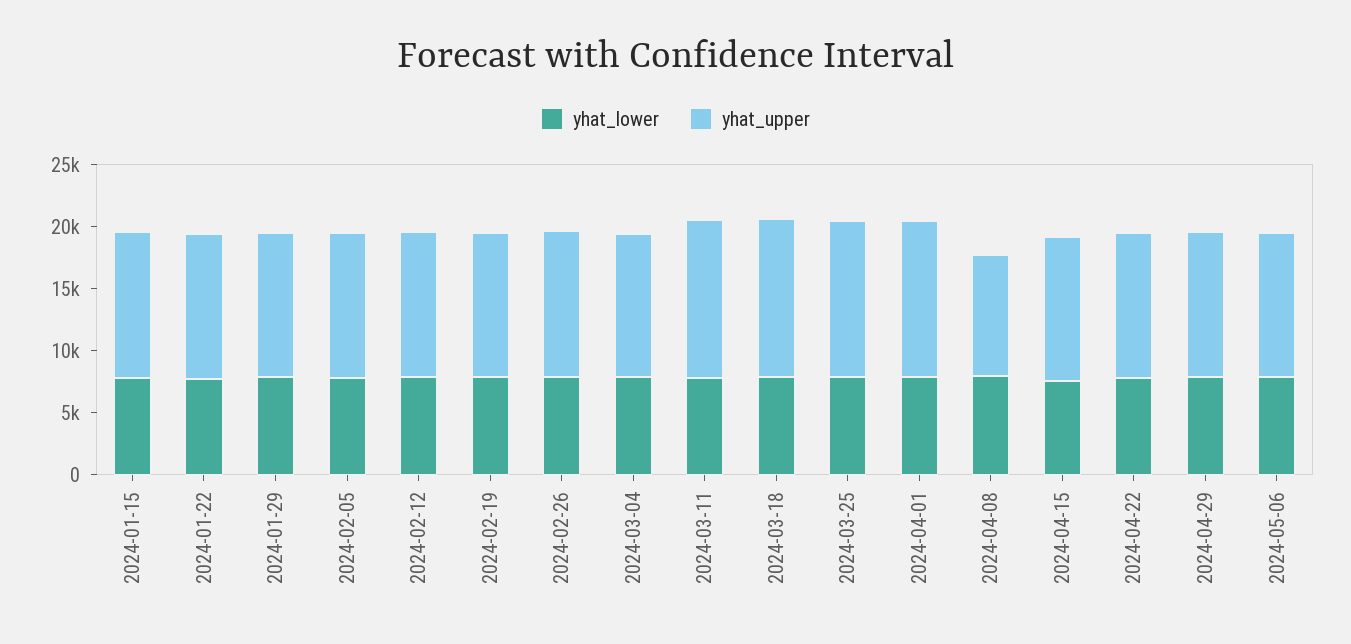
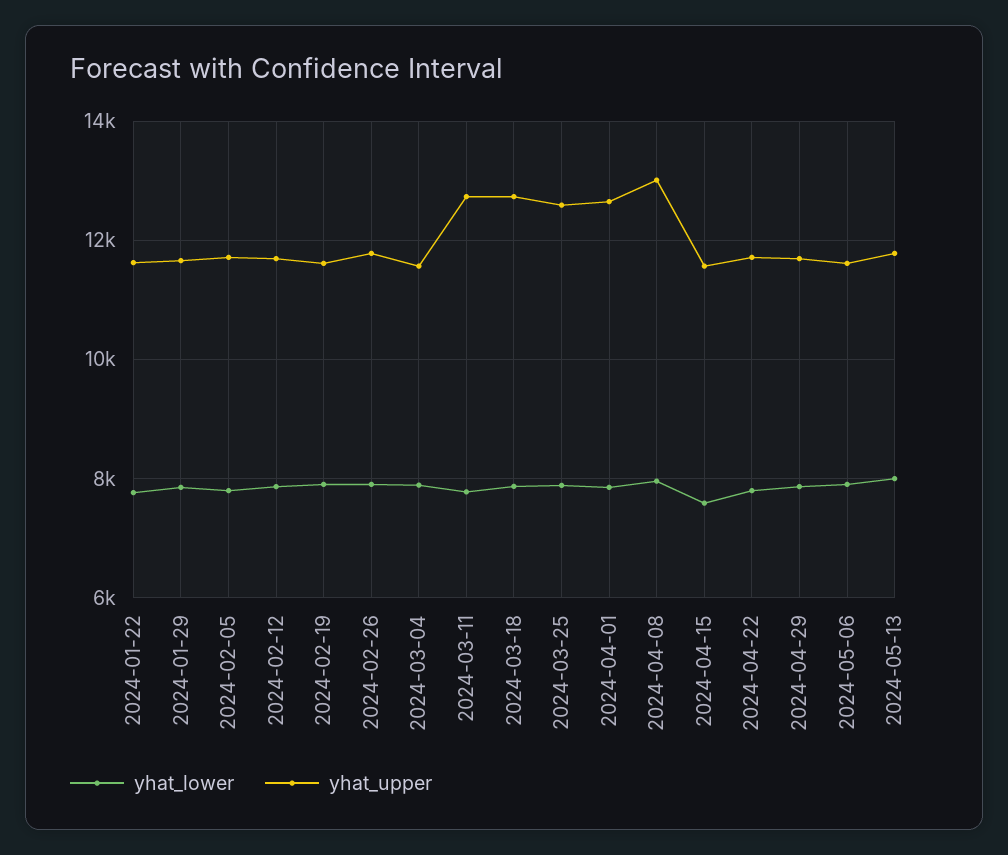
yhat_lower, 2024-01-15: 8000 -> none
yhat_upper, 2024-01-15: 12000 -> none
yhat_upper, 2024-04-08: 10000 -> 13000
yhat_lower, 2024-05-13: none -> 8000
yhat_upper, 2024-05-13: none -> 11800

